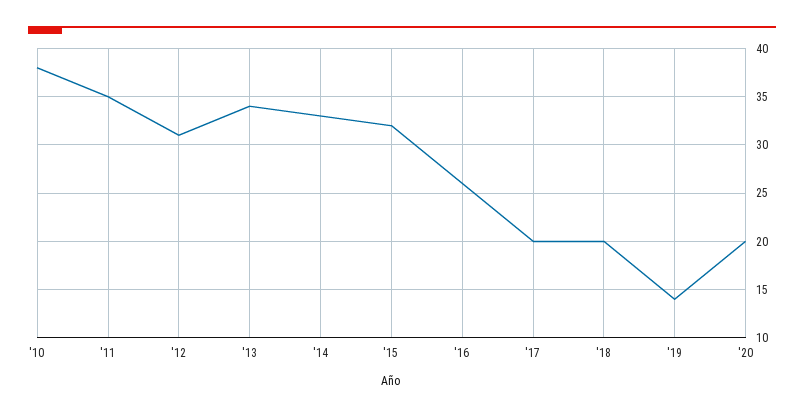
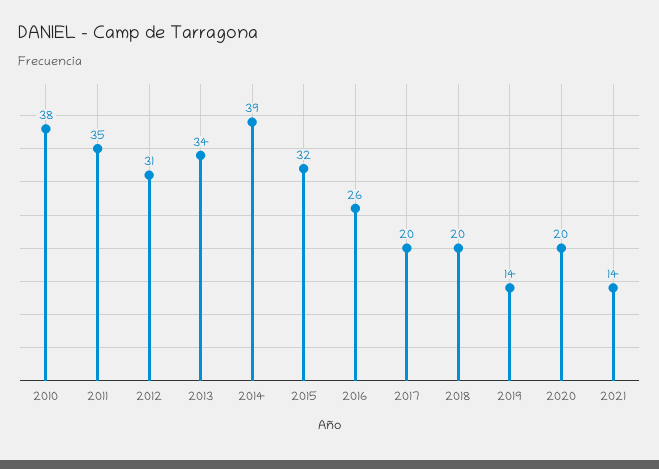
'14: 33 -> 39
2021: none -> 14

